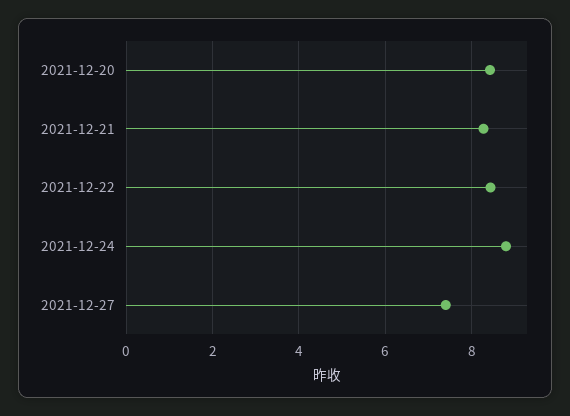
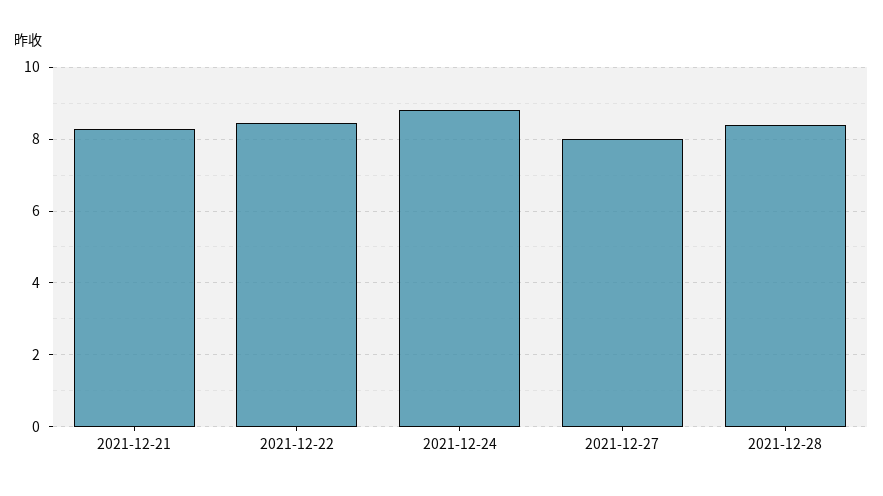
2021-12-20: 8.4 -> none
2021-12-27: 7.4 -> 8
2021-12-28: none -> 8.4

